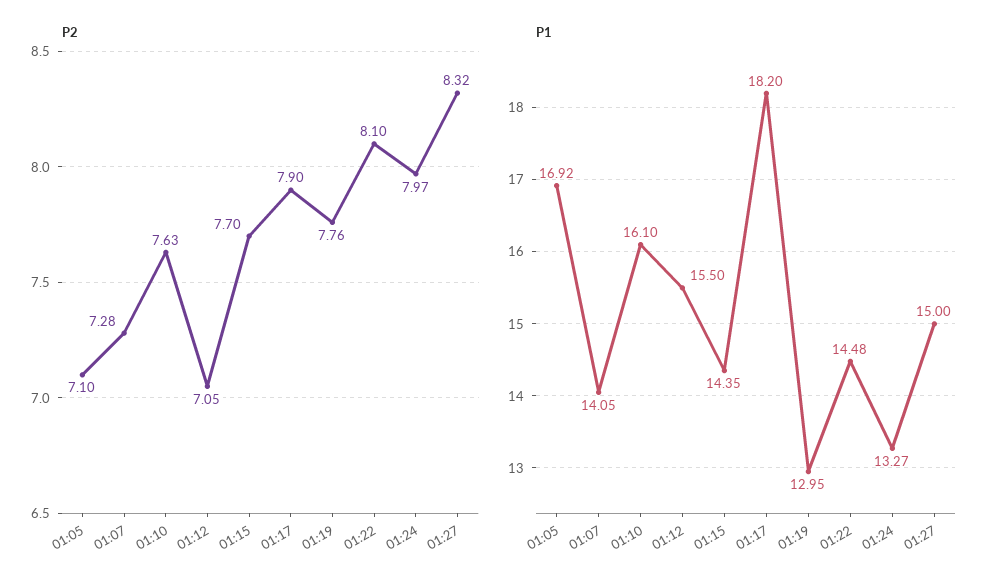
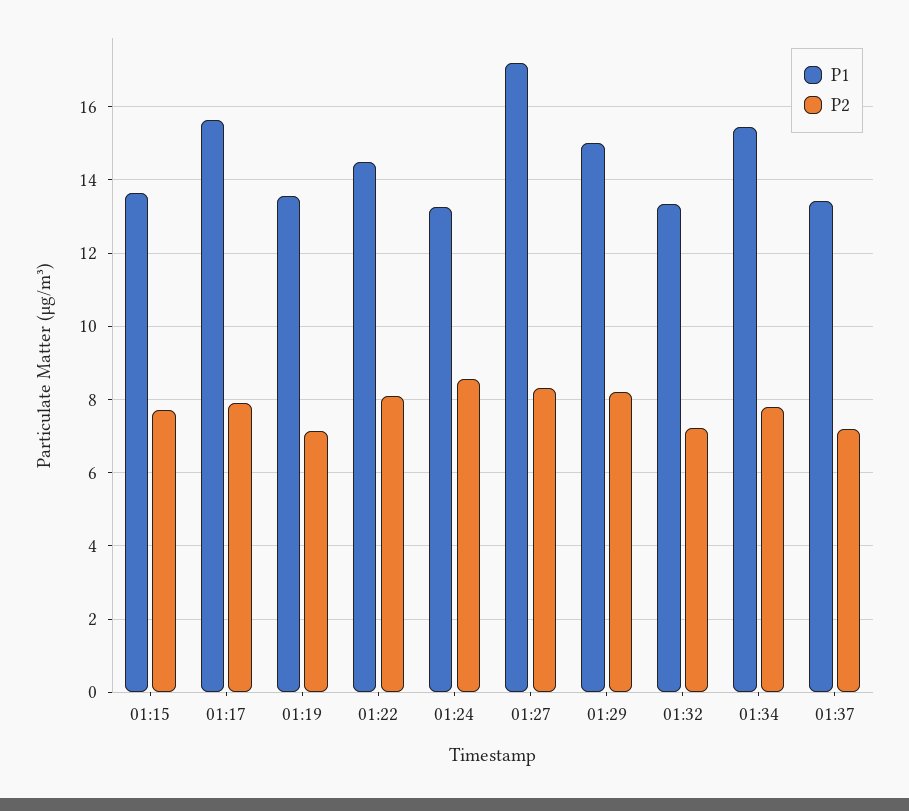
P2, 01:05: 7.1 -> none
P2, 01:07: 7.28 -> none
P2, 01:10: 7.63 -> none
P2, 01:12: 7.05 -> none
P2, 01:19: 7.76 -> 7.2
P2, 01:24: 7.97 -> 8.6
P1, 01:05: 16.92 -> none
P1, 01:07: 14.05 -> none
P1, 01:10: 16.1 -> none
P1, 01:12: 15.5 -> none
P1, 01:15: 14.35 -> 13.6
P1, 01:17: 18.2 -> 15.6
P1, 01:19: 12.95 -> 13.6
P1, 01:27: 15 -> 17.2
P1, 01:29: none -> 15
P2, 01:29: none -> 8.2
P1, 01:32: none -> 13.4
P2, 01:32: none -> 7.2
P1, 01:34: none -> 15.4
P2, 01:34: none -> 7.8
P1, 01:37: none -> 13.4
P2, 01:37: none -> 7.2

